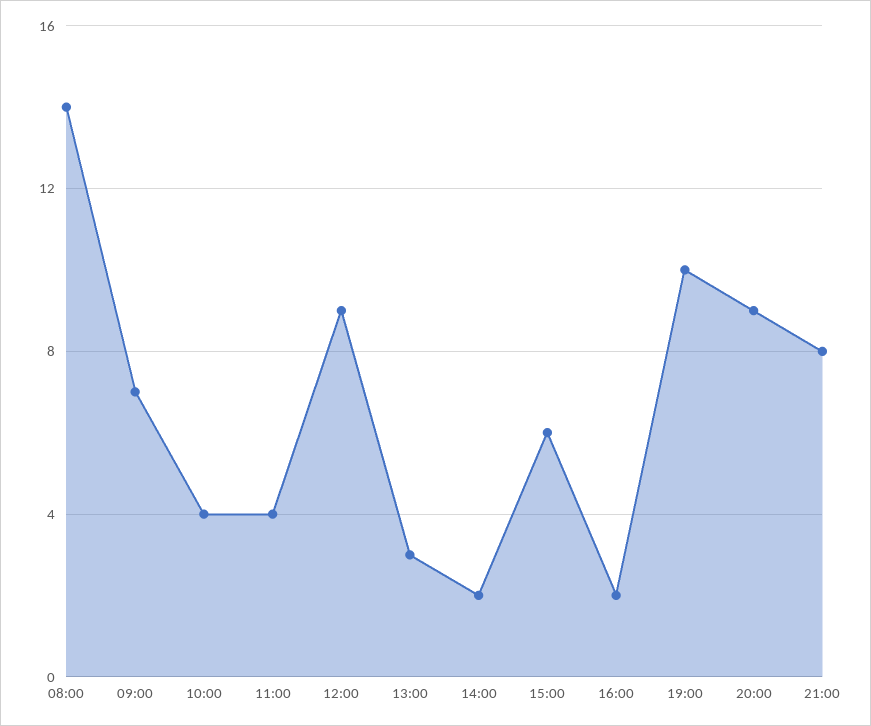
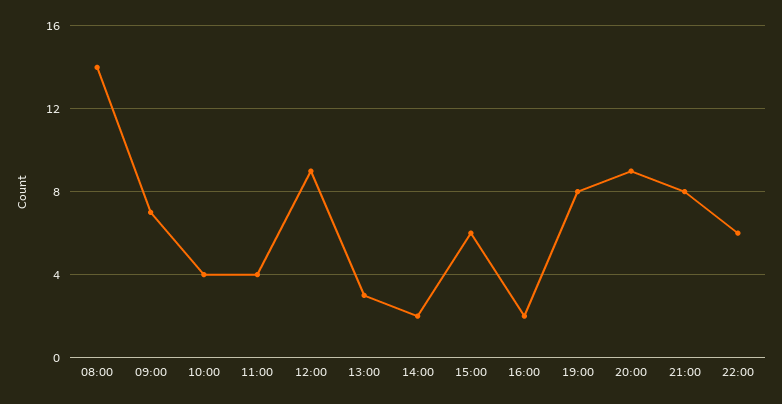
19:00: 10 -> 8
22:00: none -> 6

